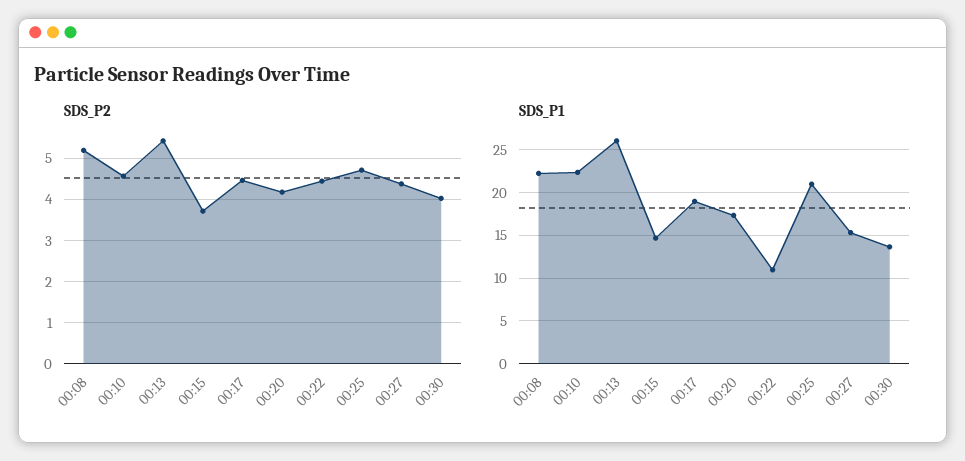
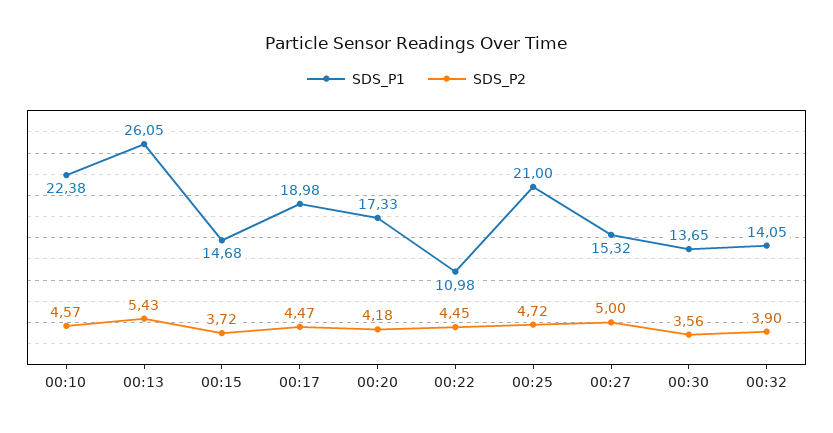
SDS_P2, 00:08: 5.2 -> none
SDS_P2, 00:27: 4.4 -> 5
SDS_P2, 00:30: 4 -> 3.56
SDS_P1, 00:08: 22 -> none
SDS_P1, 00:32: none -> 14.05
SDS_P2, 00:32: none -> 3.9

